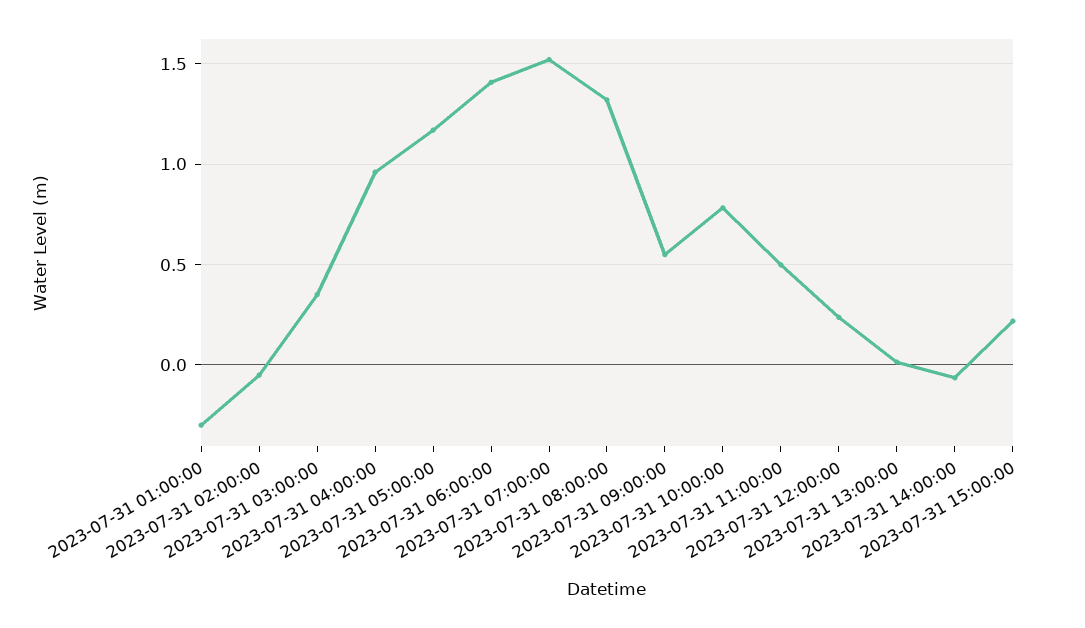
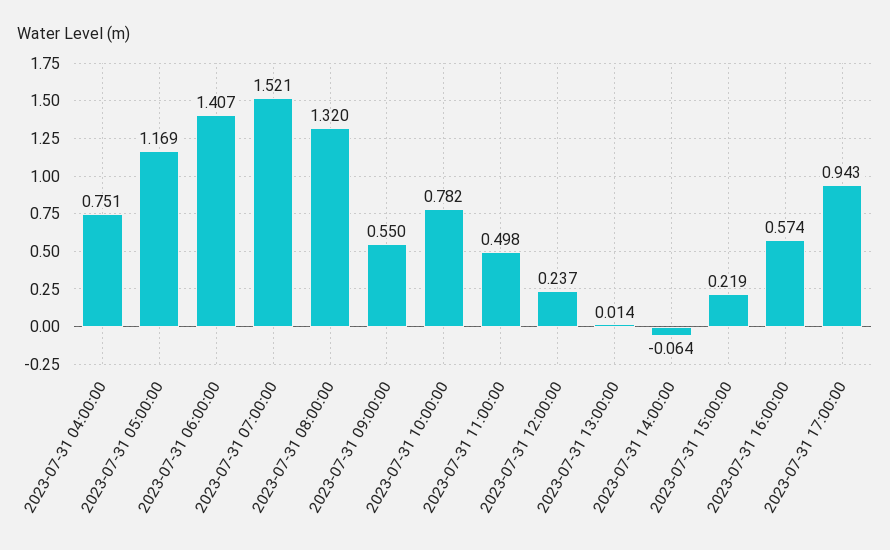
2023-07-31 01:00:00: -0.3 -> none
2023-07-31 02:00:00: -0.05 -> none
2023-07-31 03:00:00: 0.35 -> none
2023-07-31 04:00:00: 0.95 -> 0.751
2023-07-31 16:00:00: none -> 0.574
2023-07-31 17:00:00: none -> 0.943

